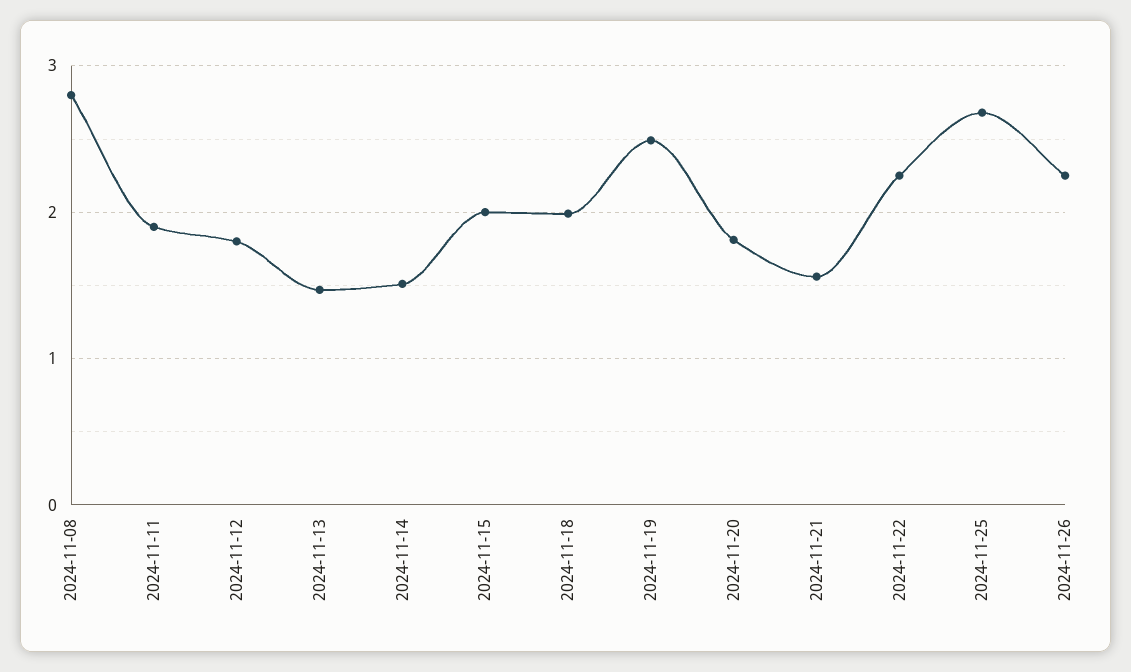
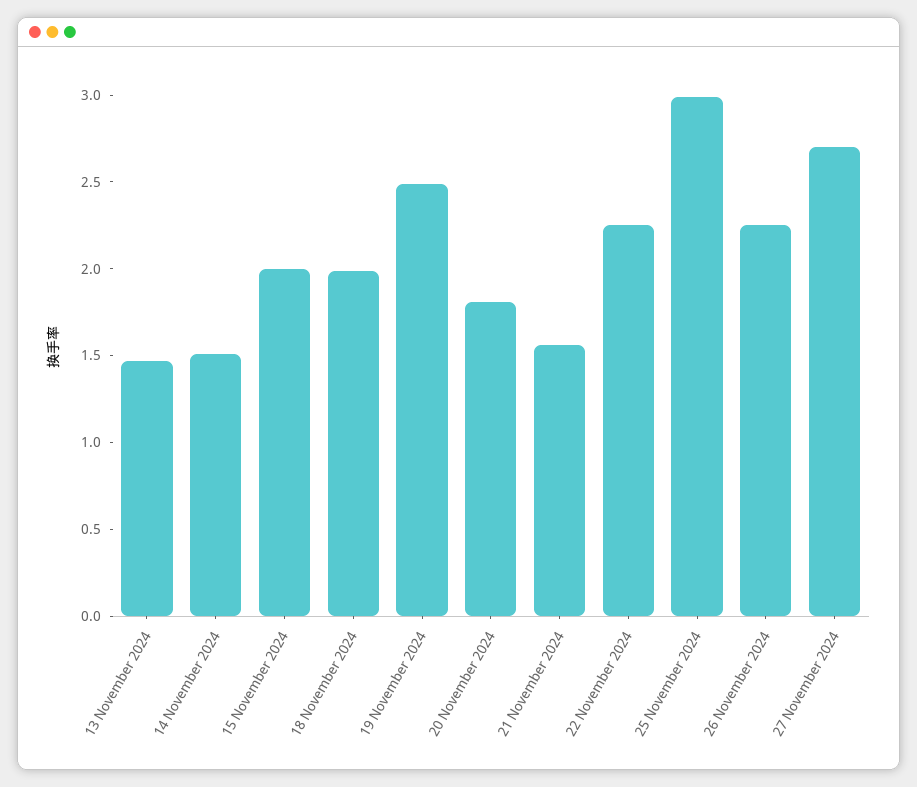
2024-11-08: 2.8 -> none
2024-11-11: 1.9 -> none
2024-11-12: 1.8 -> none
2024-11-25: 2.7 -> 3
27 November 2024: none -> 2.7

